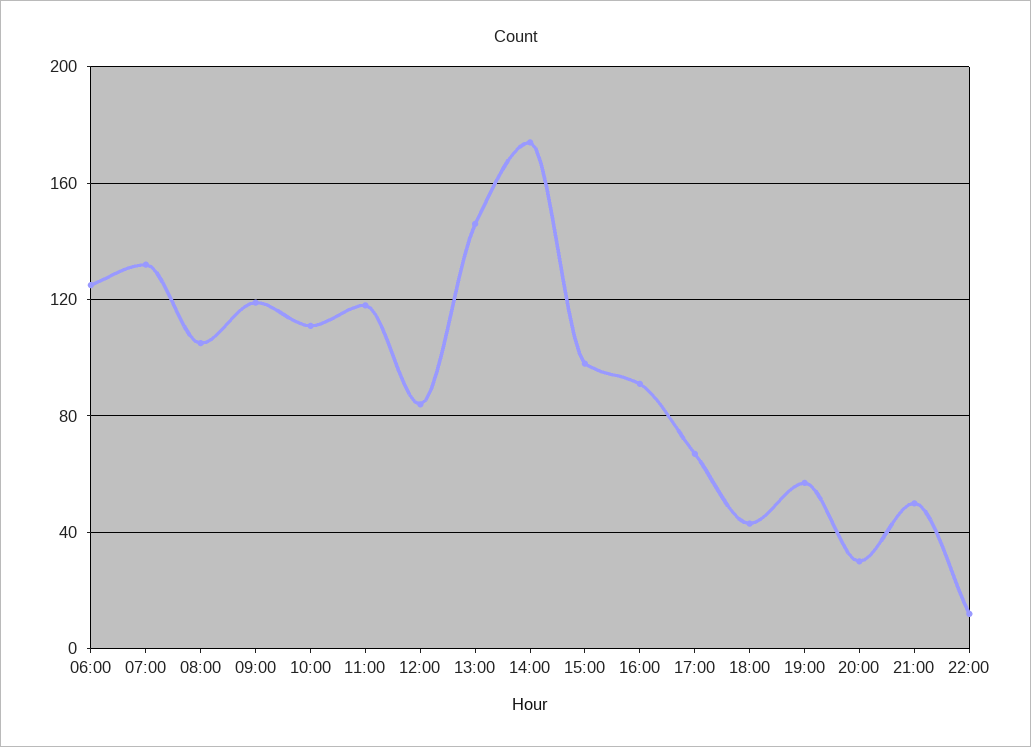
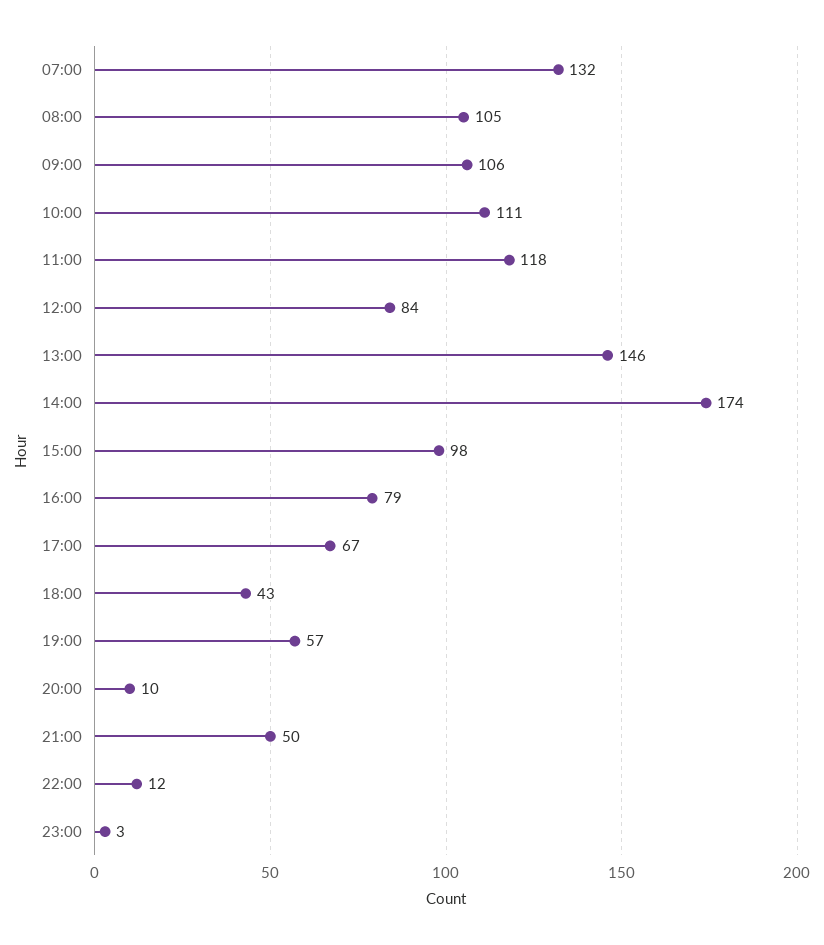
06:00: 125 -> none
09:00: 120 -> 106
16:00: 90 -> 79
20:00: 30 -> 10
23:00: none -> 3

